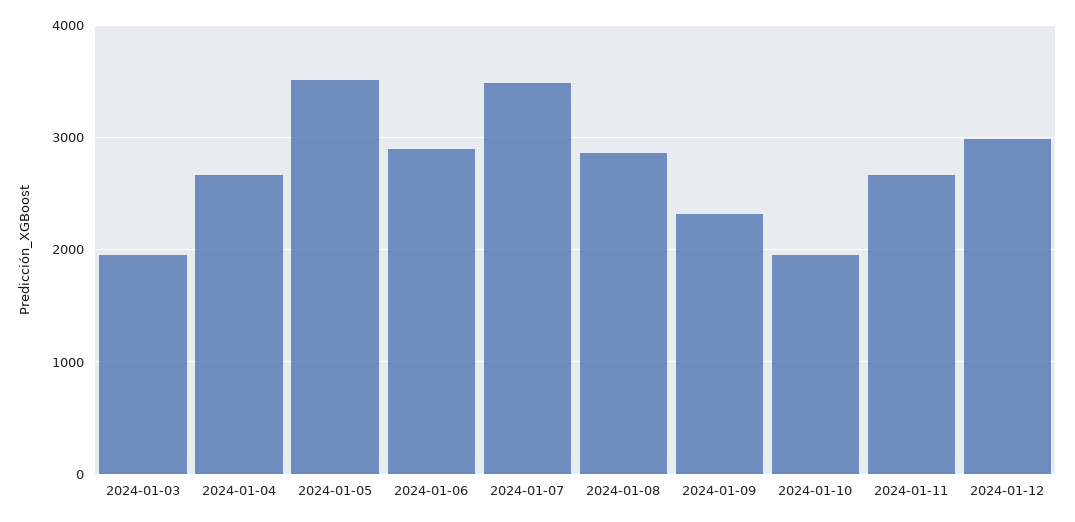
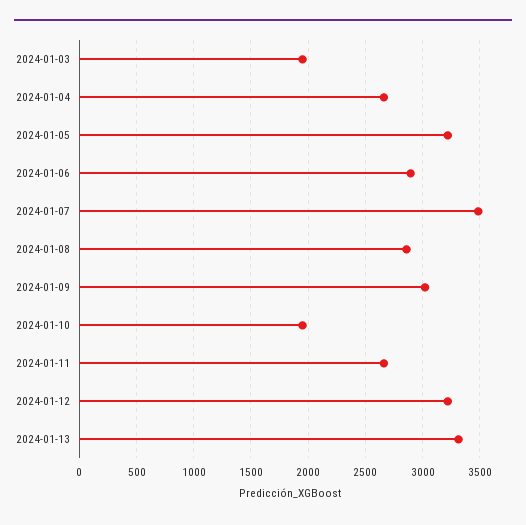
2024-01-05: 3500 -> 3200
2024-01-09: 2300 -> 3000
2024-01-12: 3000 -> 3200
2024-01-13: none -> 3300

